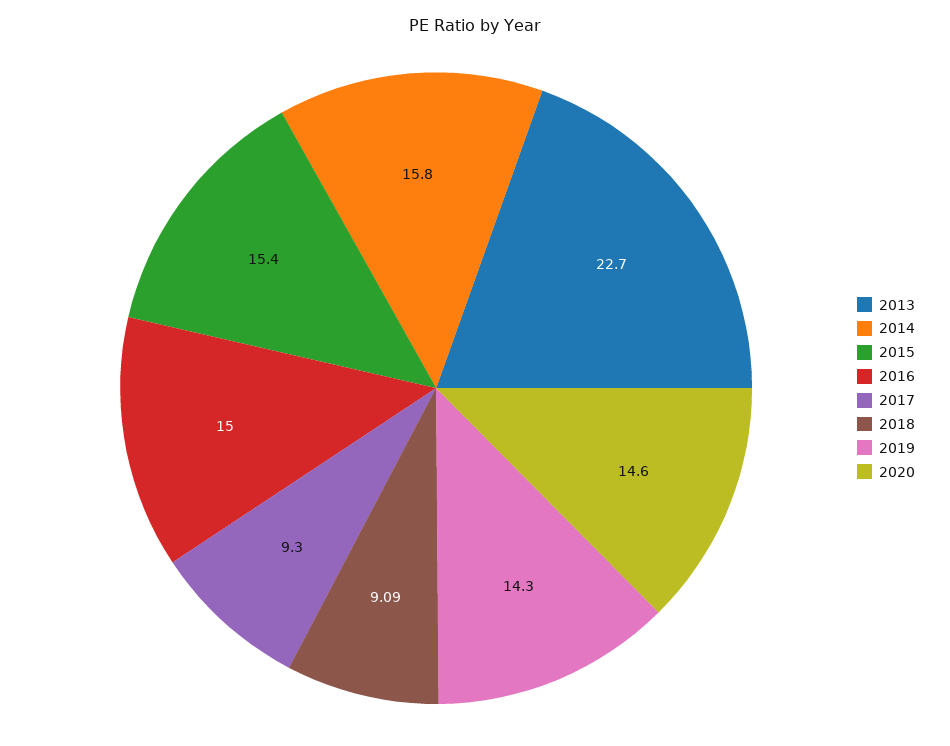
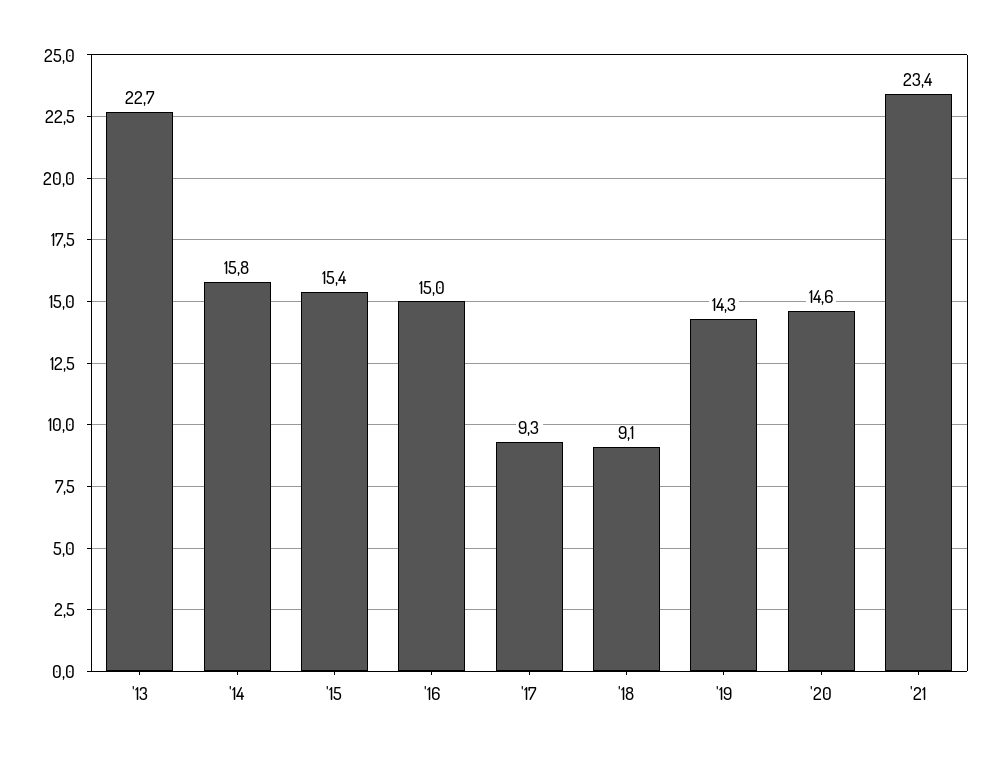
'21: none -> 23.4

